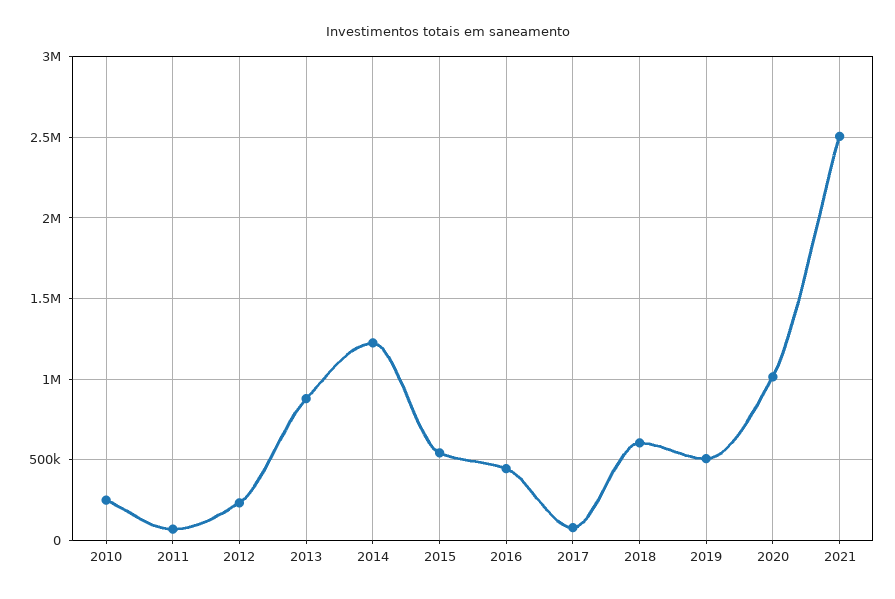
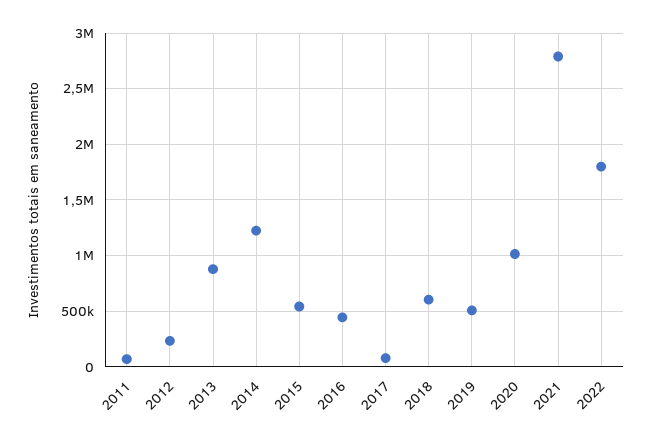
2010: 250000 -> none
2021: 2500000 -> 2800000
2022: none -> 1800000

